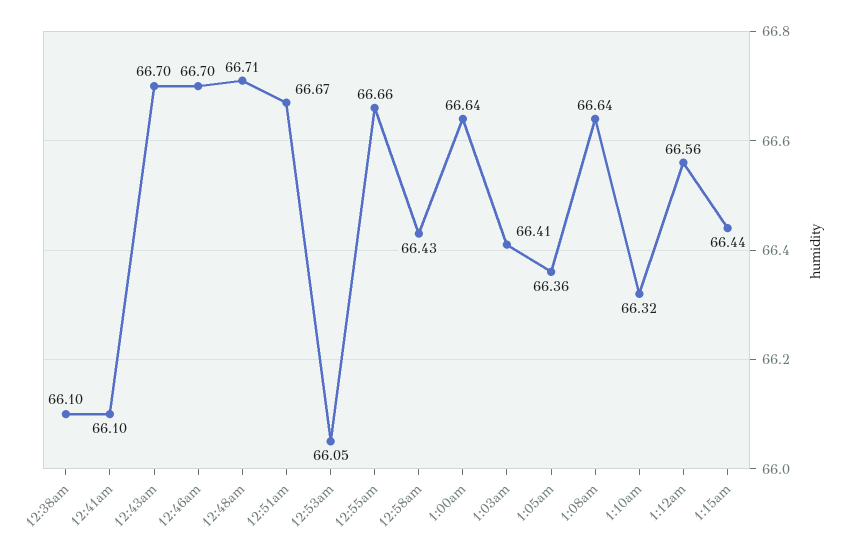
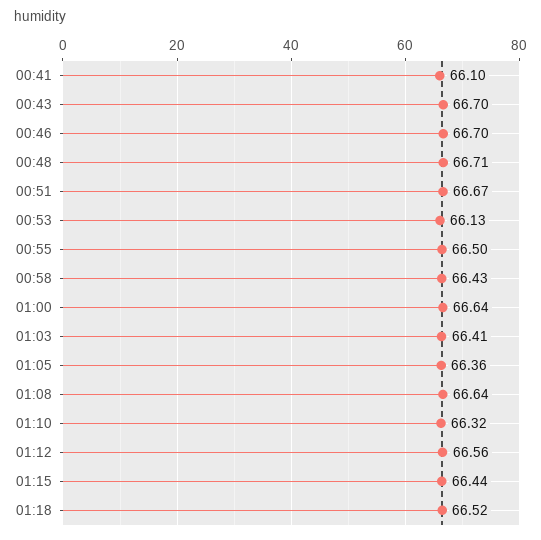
12:38am: 66.1 -> none
12:53am: 66.05 -> 66.13
12:55am: 66.66 -> 66.5
01:18: none -> 66.52

